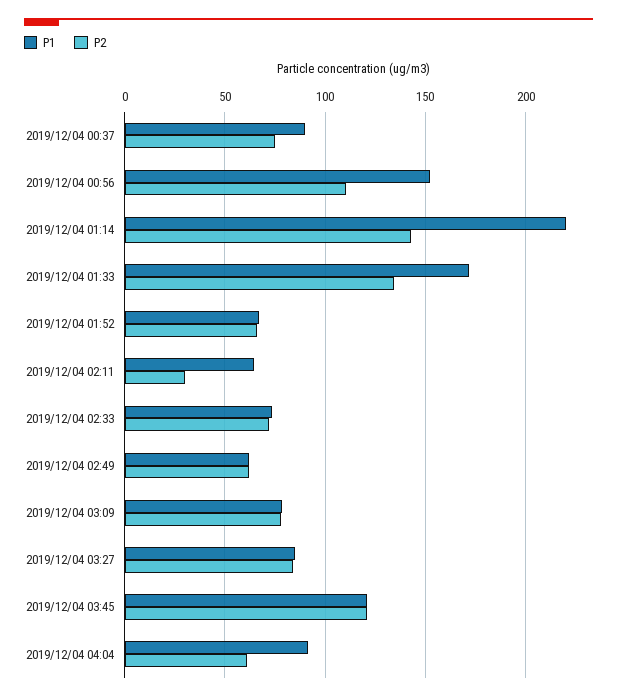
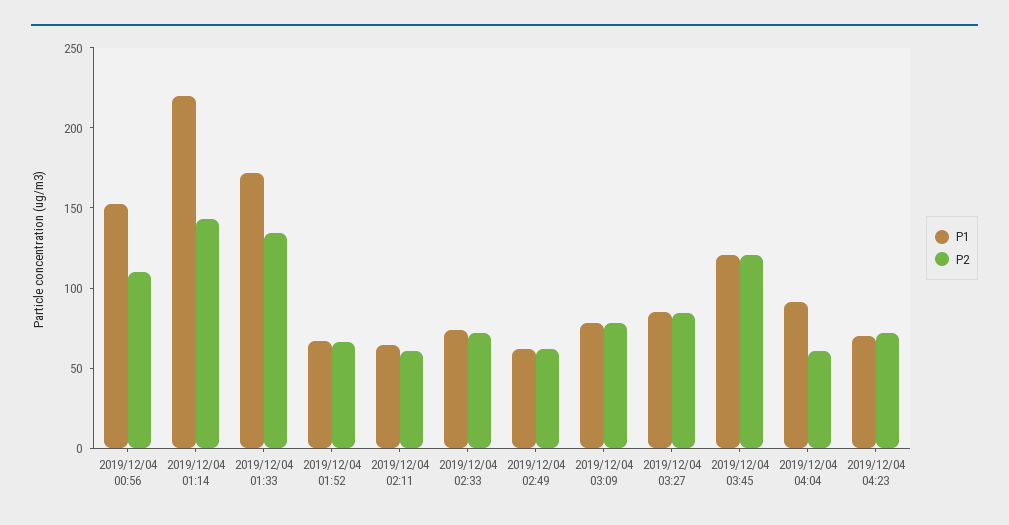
P1, 2019/12/04 00:37: 90 -> none
P2, 2019/12/04 00:37: 75 -> none
P2, 2019/12/04 02:11: 30 -> 60
P1, 2019/12/04 04:23: none -> 70
P2, 2019/12/04 04:23: none -> 70

